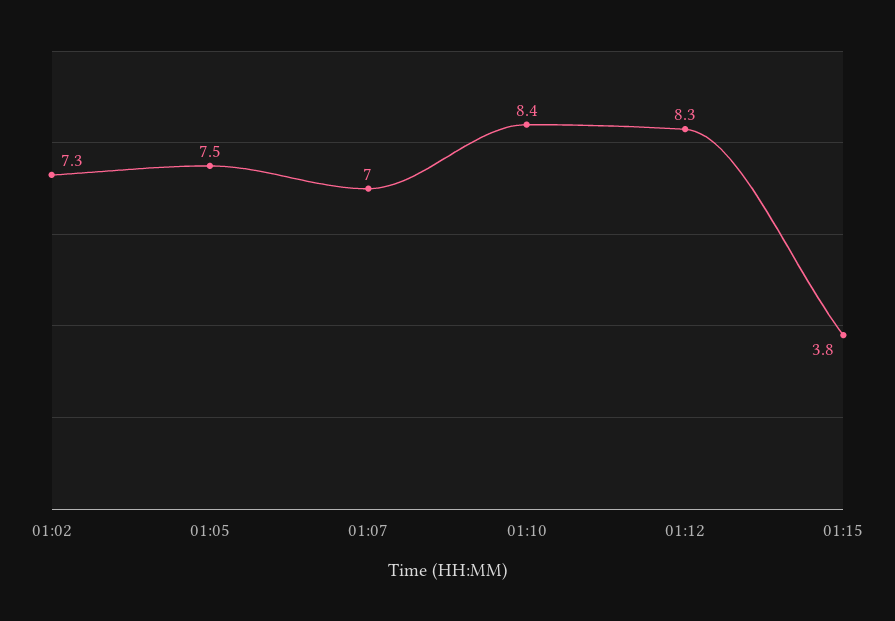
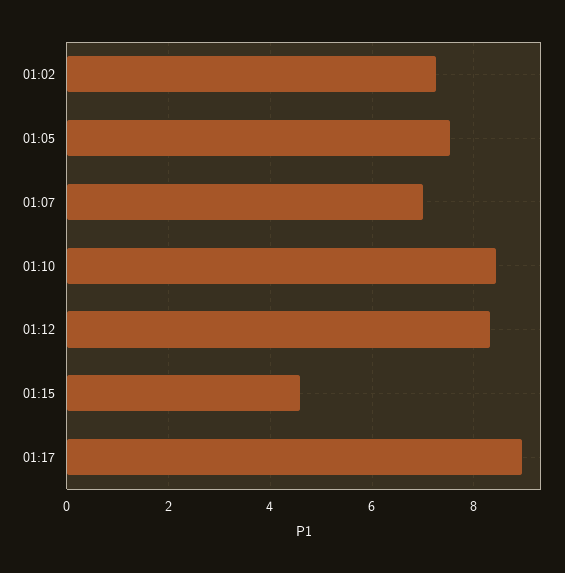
01:15: 3.8 -> 4.6
01:17: none -> 9

